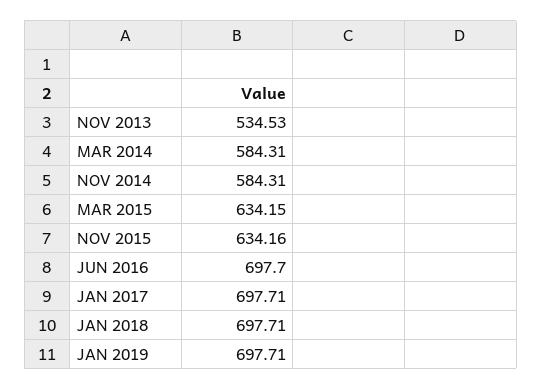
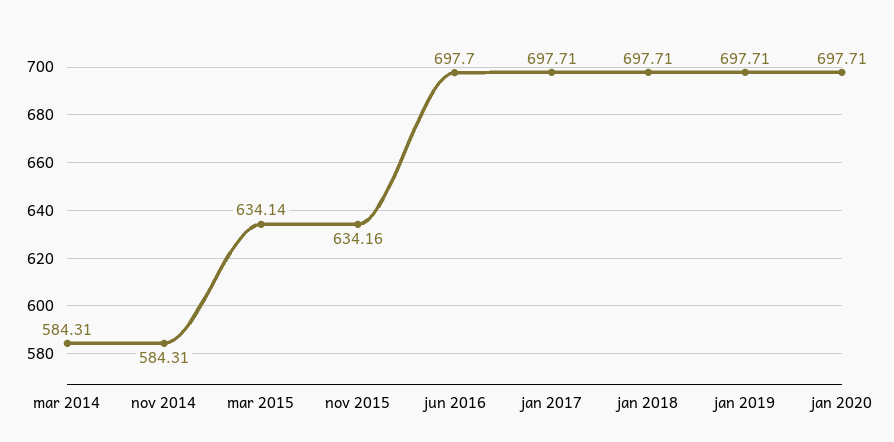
NOV 2013: 534.53 -> none
MAR 2015: 634.15 -> 634.14
jan 2020: none -> 697.71

